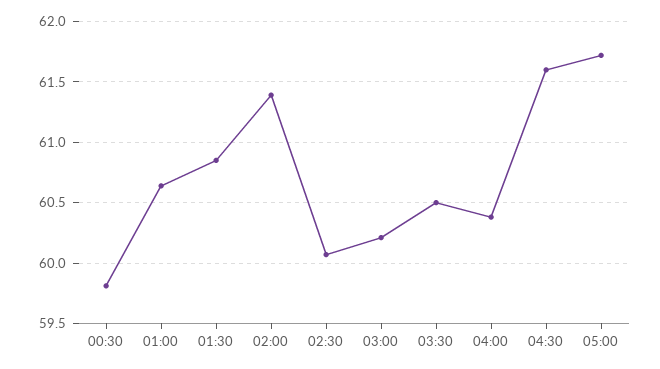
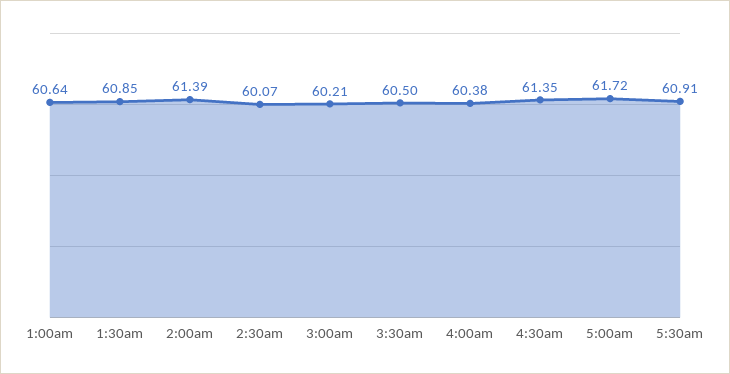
00:30: 59.8 -> none
04:30: 61.6 -> 61.35
5:30am: none -> 60.91

